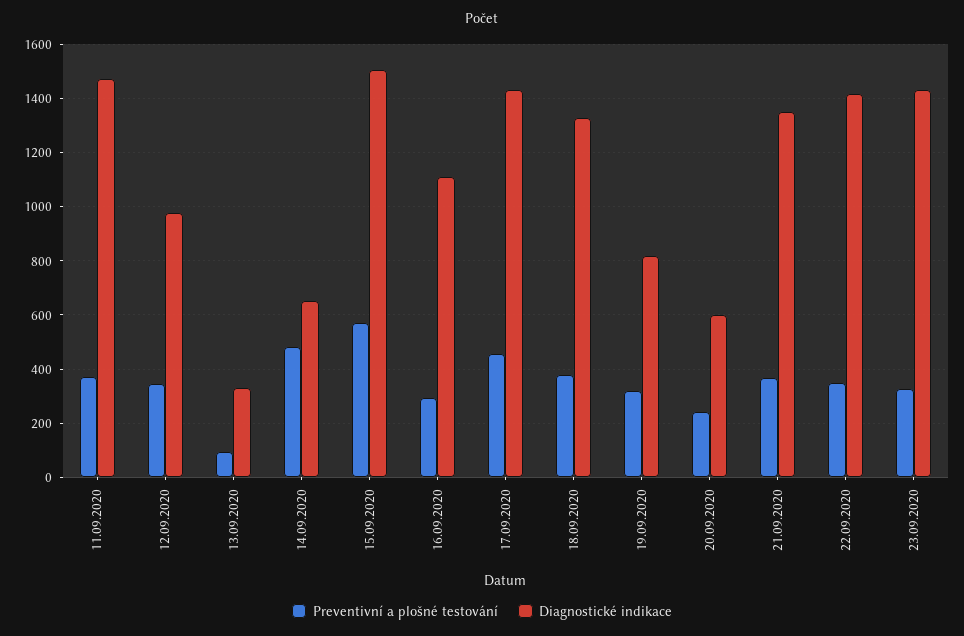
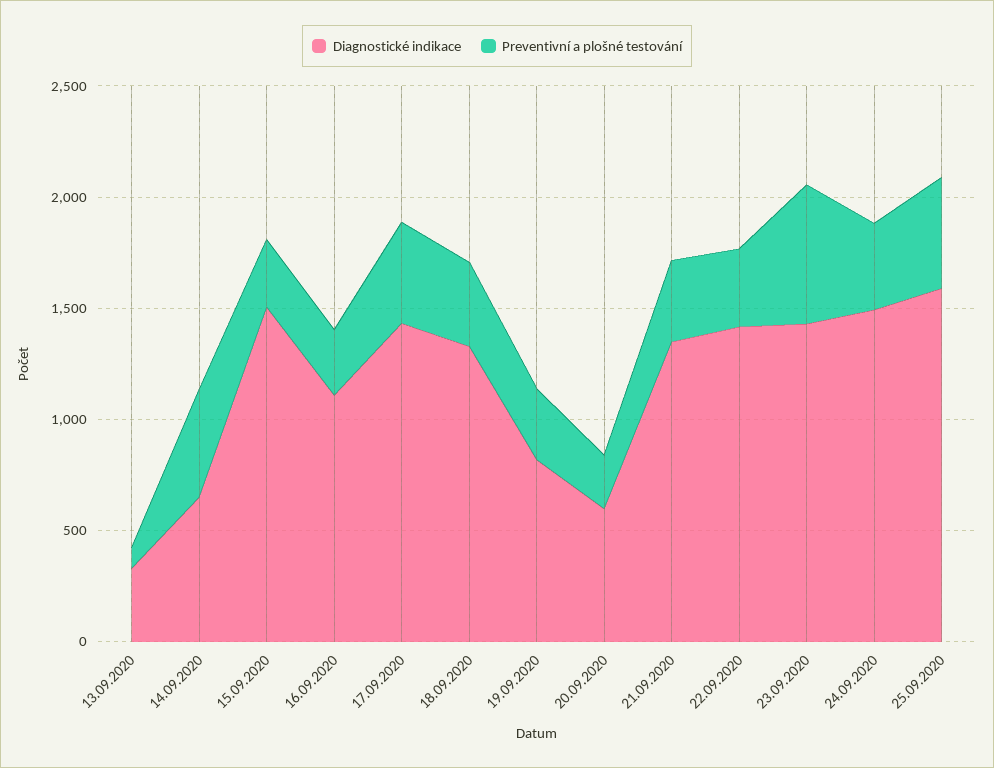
Preventivní a plošné testování, 11.09.2020: 375 -> none
Diagnostické indikace, 11.09.2020: 1475 -> none
Preventivní a plošné testování, 12.09.2020: 350 -> none
Diagnostické indikace, 12.09.2020: 975 -> none
Preventivní a plošné testování, 15.09.2020: 575 -> 300
Preventivní a plošné testování, 23.09.2020: 325 -> 600
Diagnostické indikace, 24.09.2020: none -> 1500
Preventivní a plošné testování, 24.09.2020: none -> 400
Diagnostické indikace, 25.09.2020: none -> 1600
Preventivní a plošné testování, 25.09.2020: none -> 500

